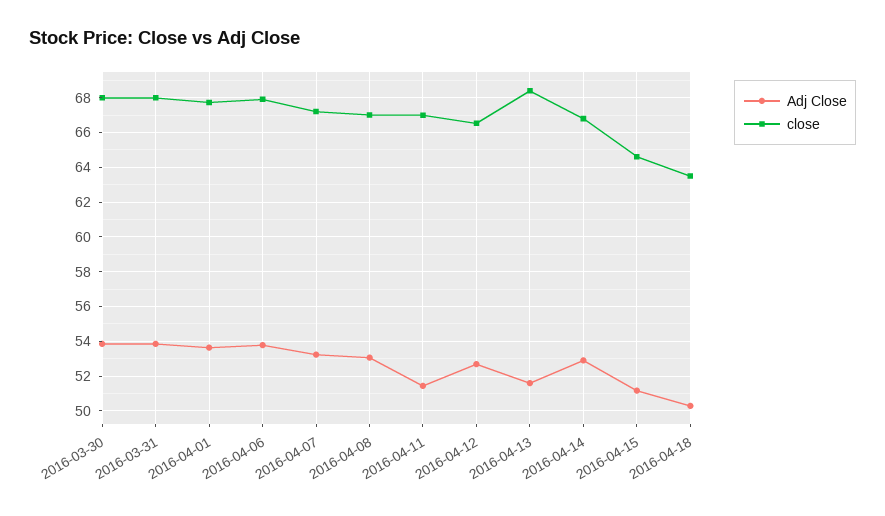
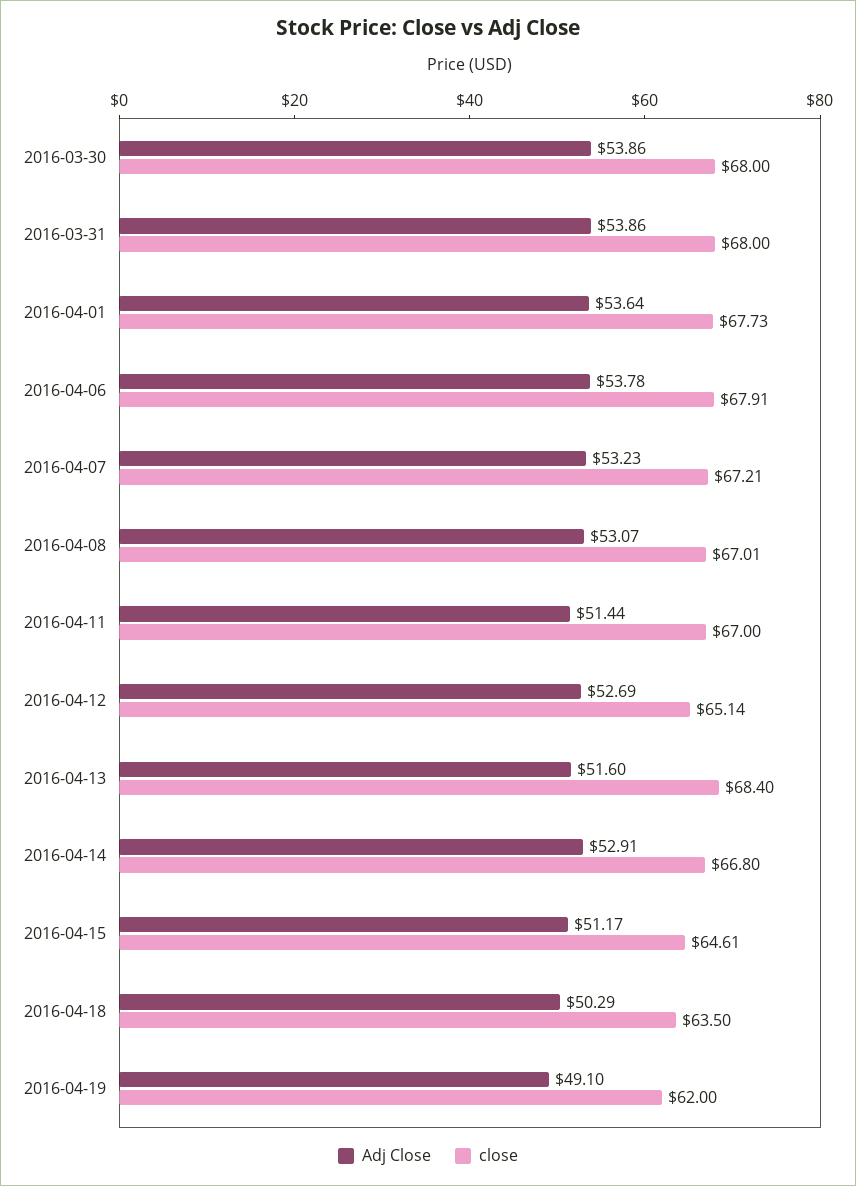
close, 2016-04-12: 66.5 -> 65.14
Adj Close, 2016-04-19: none -> 49.1
close, 2016-04-19: none -> 62

